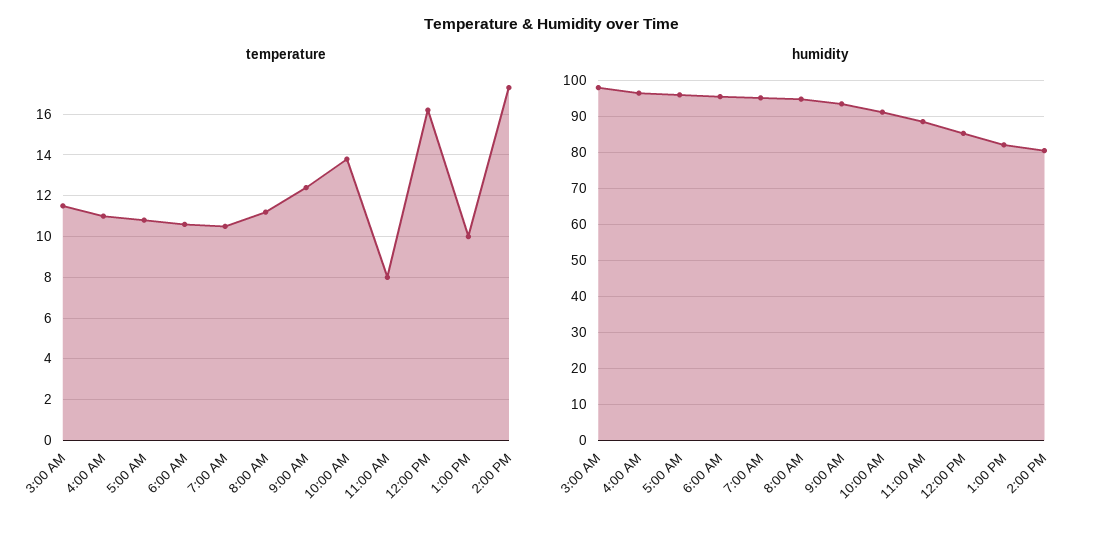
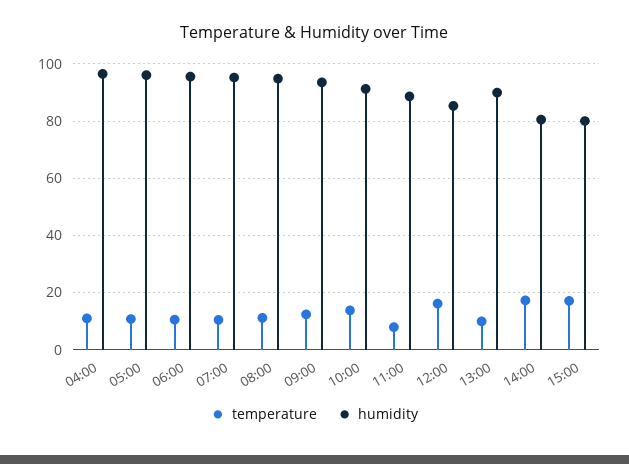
temperature, 3:00 AM: 11.5 -> none
humidity, 3:00 AM: 98 -> none
humidity, 1:00 PM: 82 -> 90
temperature, 15:00: none -> 17.5
humidity, 15:00: none -> 80

